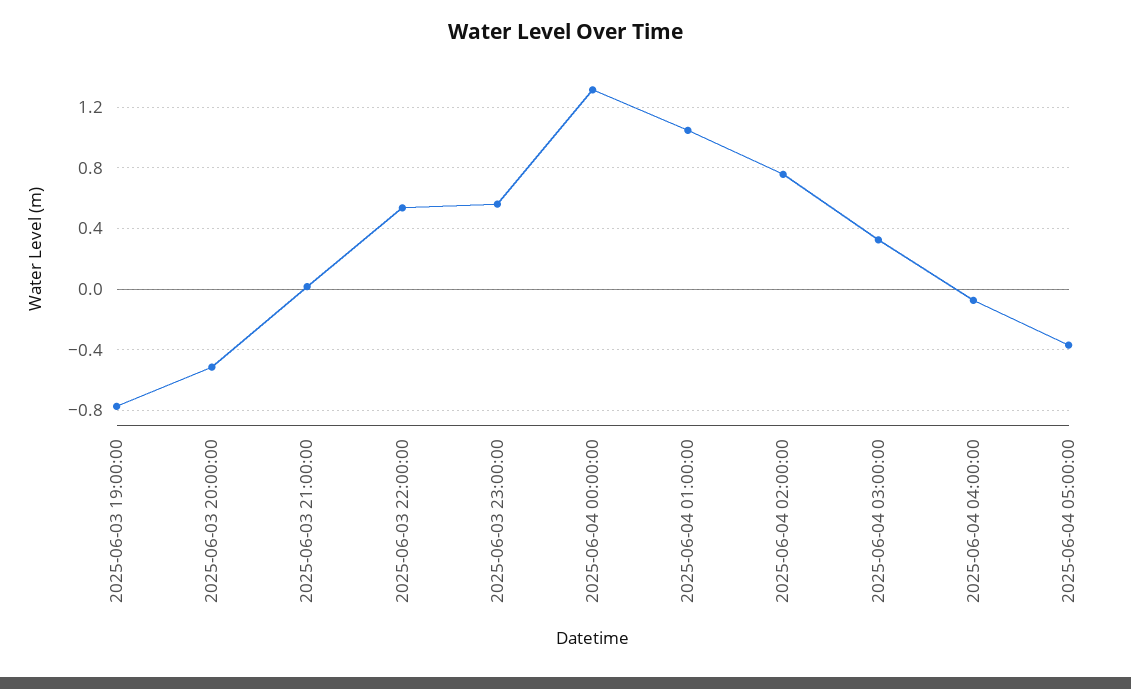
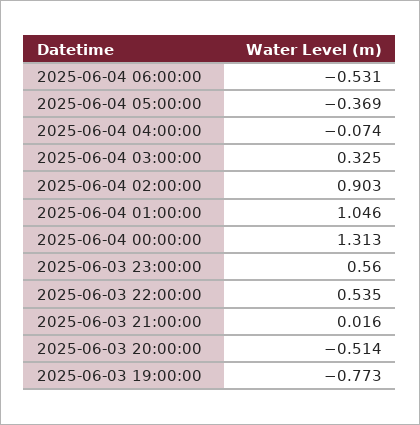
2025-06-04 02:00:00: 0.75 -> 0.903
2025-06-04 06:00:00: none -> -0.531

